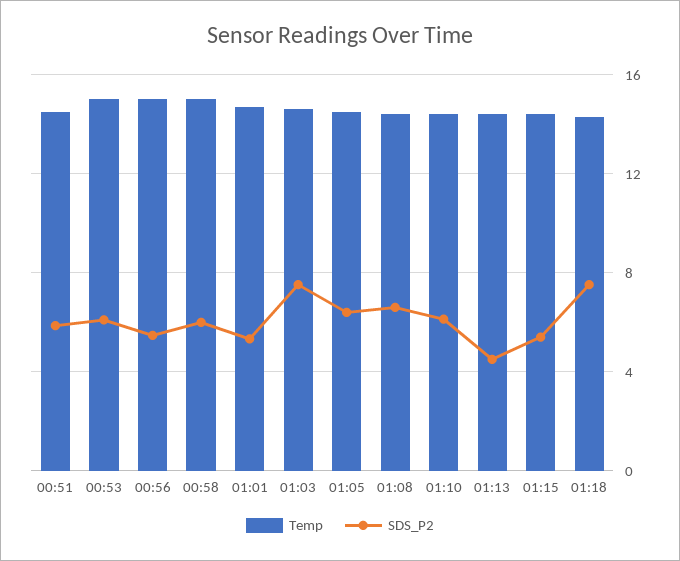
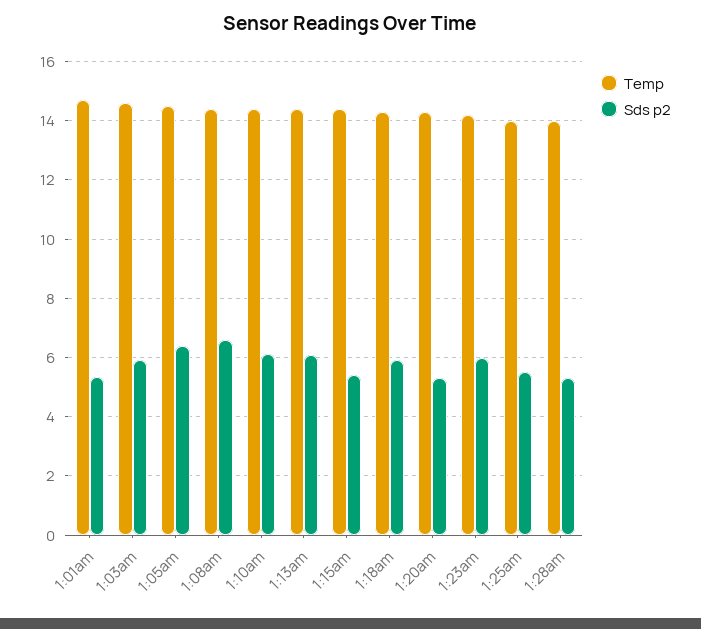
Temp, 00:51: 14.5 -> none
SDS_P2, 00:51: 6 -> none
Temp, 00:53: 15 -> none
SDS_P2, 00:53: 6 -> none
Temp, 00:56: 15 -> none
SDS_P2, 00:56: 5.5 -> none
Temp, 00:58: 15 -> none
SDS_P2, 00:58: 6 -> none
SDS_P2, 01:03: 7.5 -> 6
SDS_P2, 01:13: 4.5 -> 6
SDS_P2, 01:18: 7.5 -> 6
Temp, 1:20am: none -> 14.25
SDS_P2, 1:20am: none -> 5.25
Temp, 1:23am: none -> 14.25
SDS_P2, 1:23am: none -> 6
Temp, 1:25am: none -> 14
SDS_P2, 1:25am: none -> 5.5
Temp, 1:28am: none -> 14
SDS_P2, 1:28am: none -> 5.25

